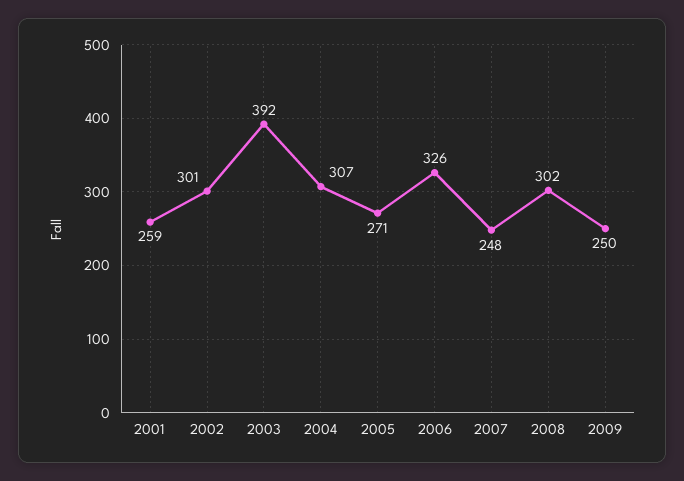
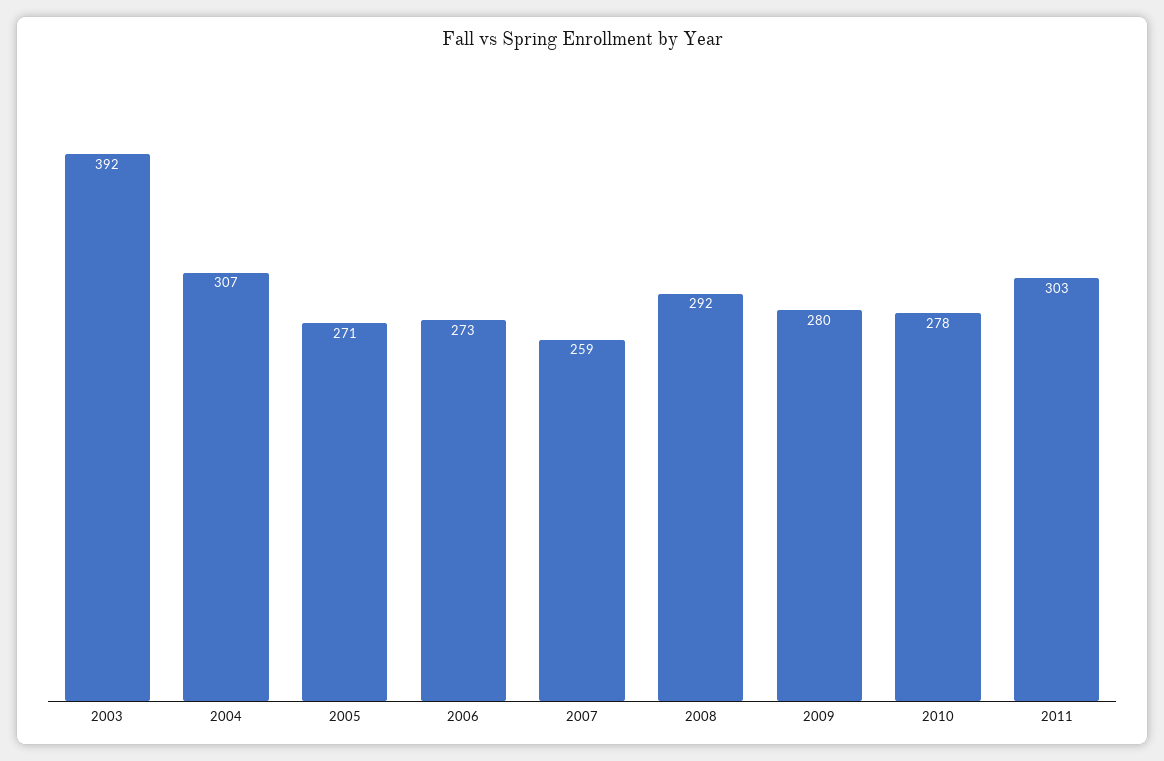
2001: 259 -> none
2002: 301 -> none
2006: 326 -> 273
2007: 248 -> 259
2008: 302 -> 292
2009: 250 -> 280
2010: none -> 278
2011: none -> 303

